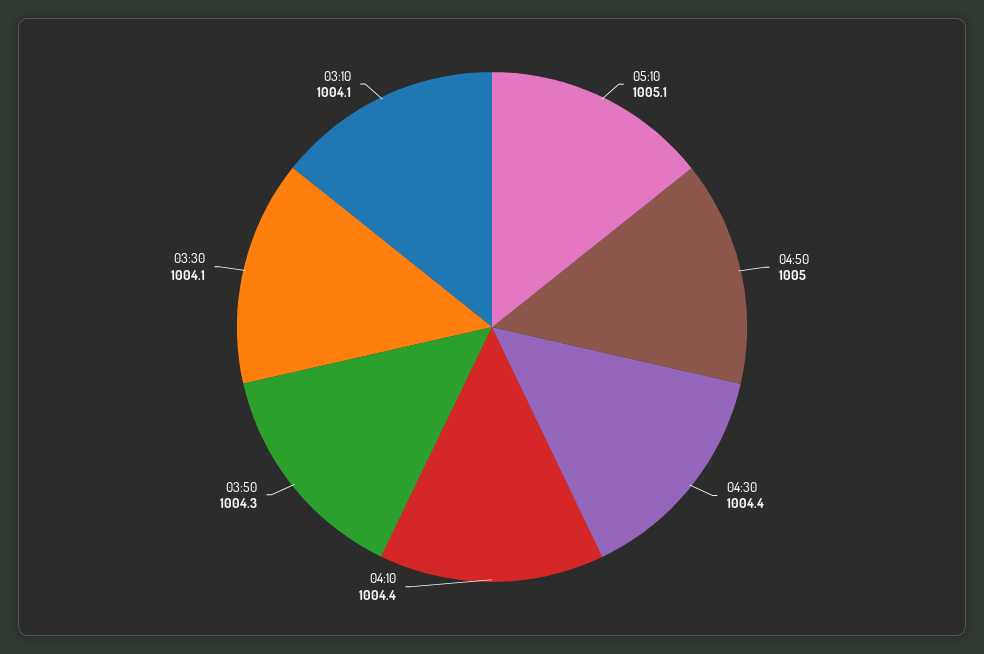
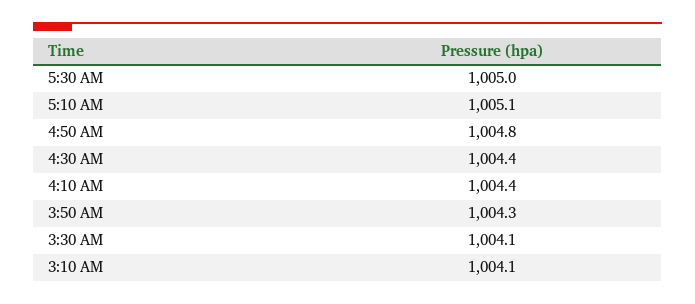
04:50: 1005 -> 1004.8
5:30 AM: none -> 1005

